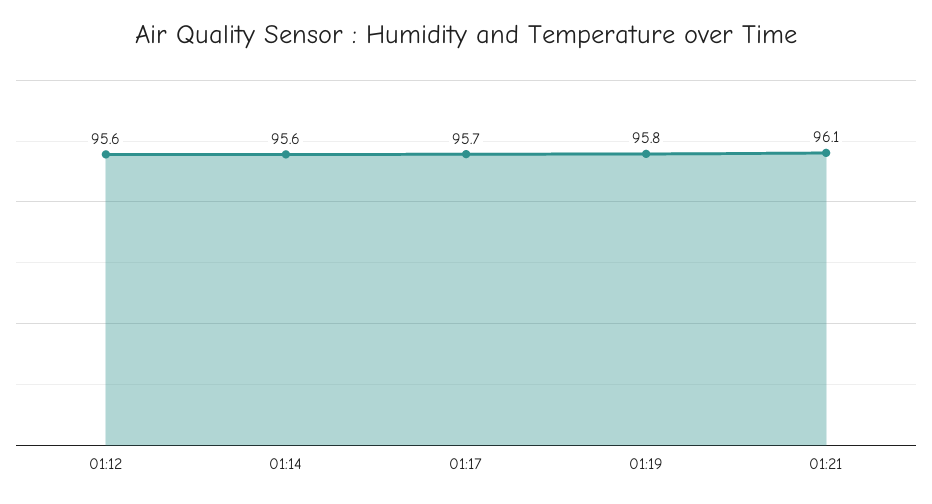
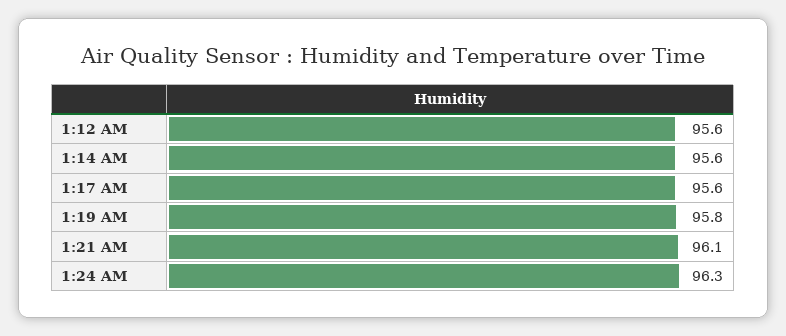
01:17: 95.7 -> 95.6
1:24 AM: none -> 96.3

